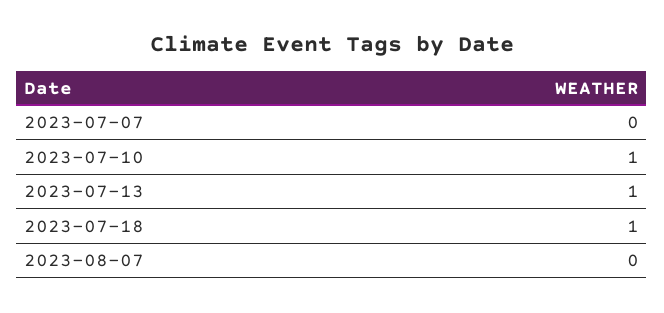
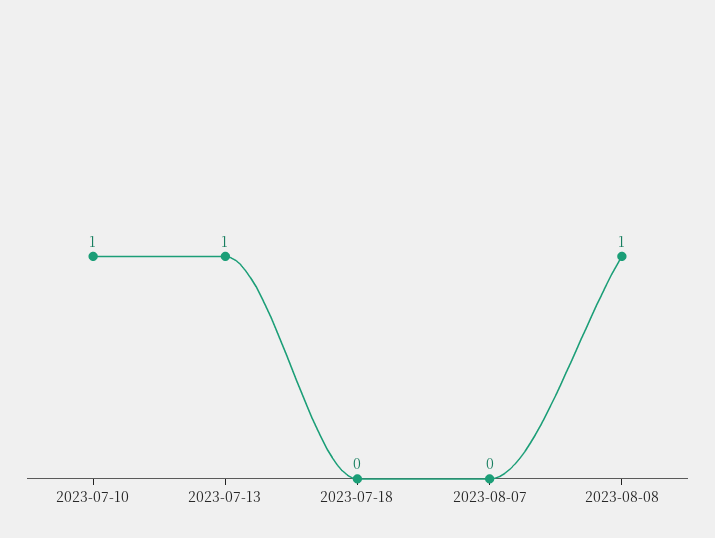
2023-07-07: 0 -> none
2023-07-18: 1 -> 0
2023-08-08: none -> 1

